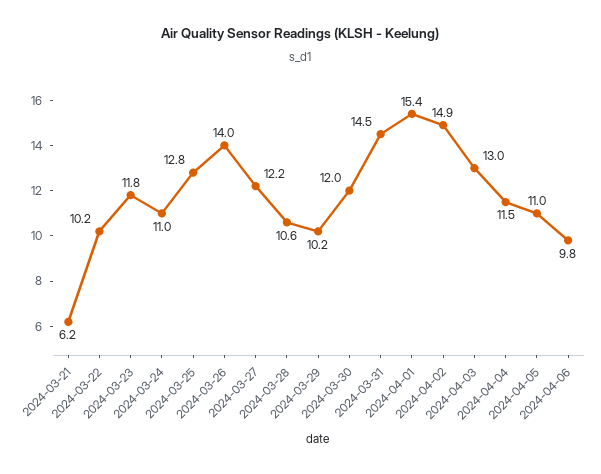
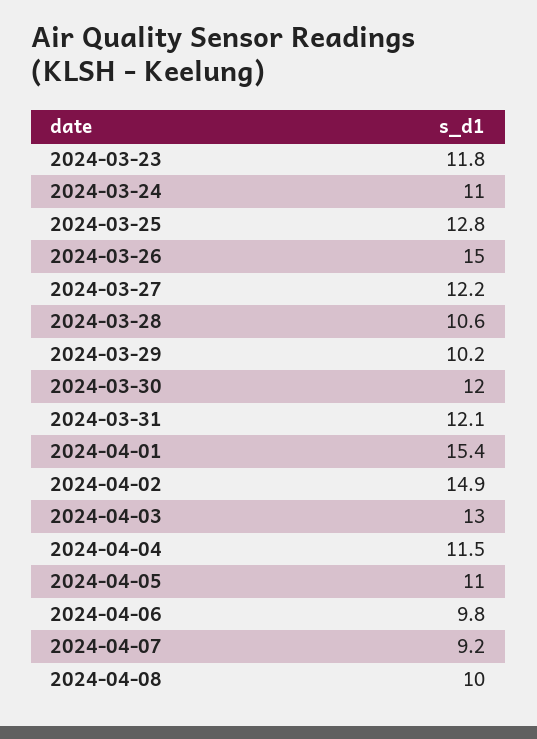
2024-03-21: 6.2 -> none
2024-03-22: 10.2 -> none
2024-03-26: 14 -> 15
2024-03-31: 14.5 -> 12.1
2024-04-07: none -> 9.2
2024-04-08: none -> 10

